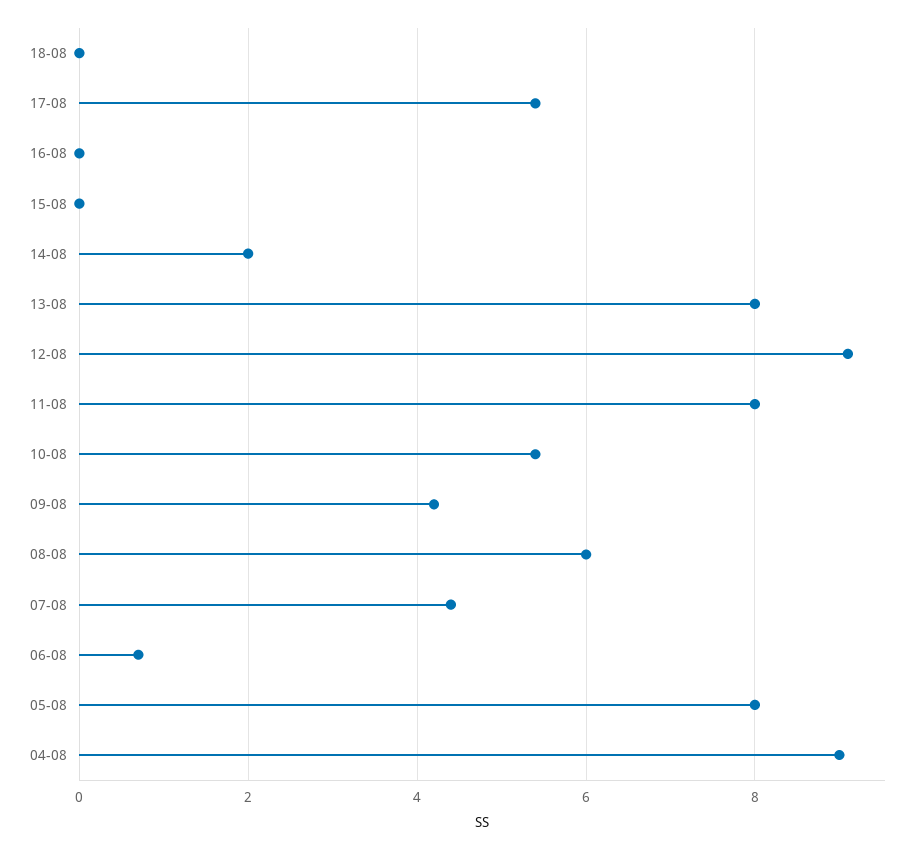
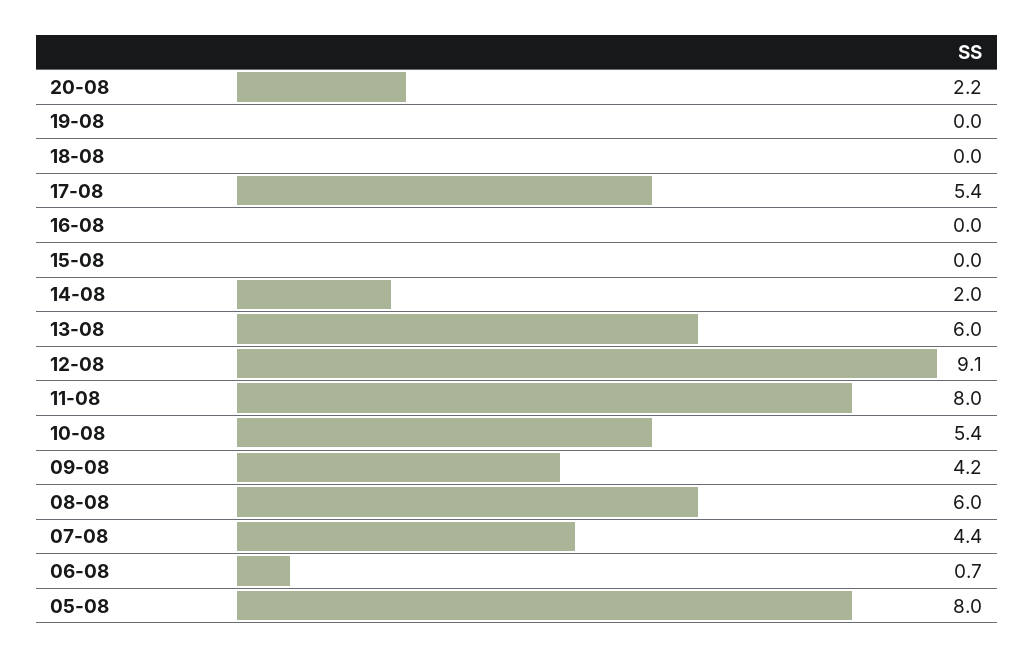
13-08: 8 -> 6
04-08: 9 -> none
20-08: none -> 2.2
19-08: none -> 0

